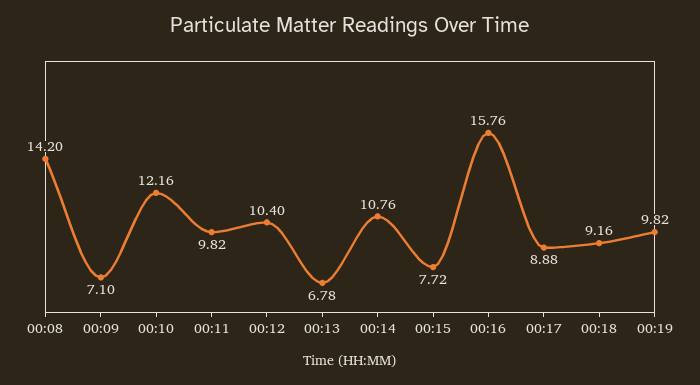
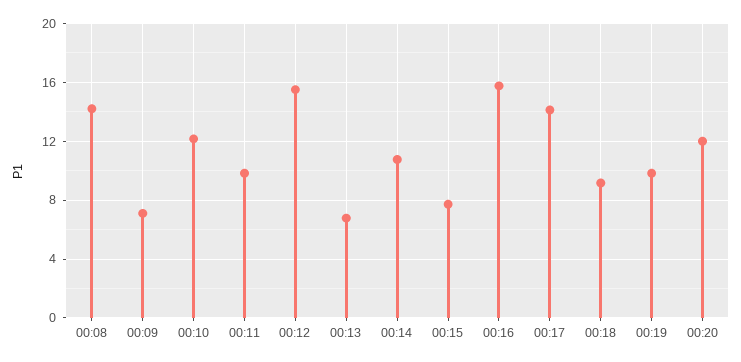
00:12: 10.4 -> 15.5
00:17: 8.88 -> 14
00:20: none -> 12

